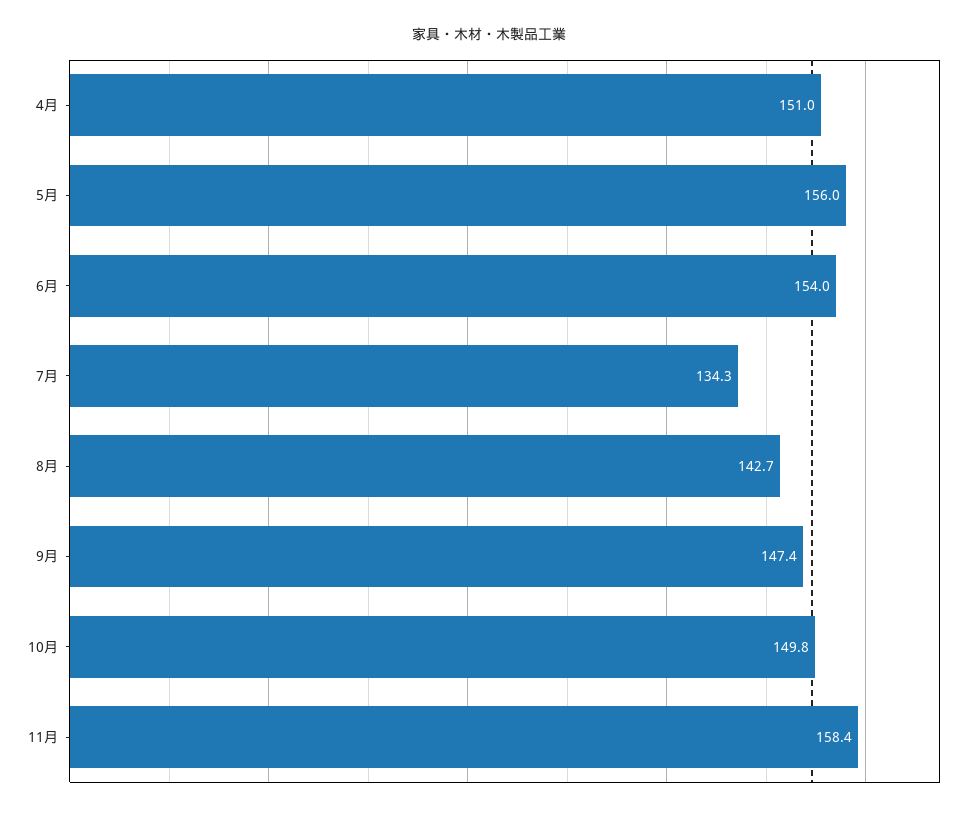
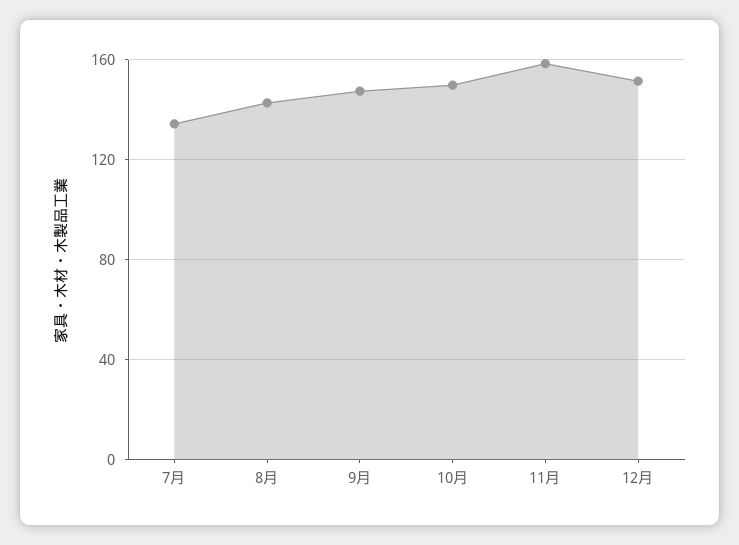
4月: 151 -> none
5月: 156 -> none
6月: 154 -> none
12月: none -> 150

